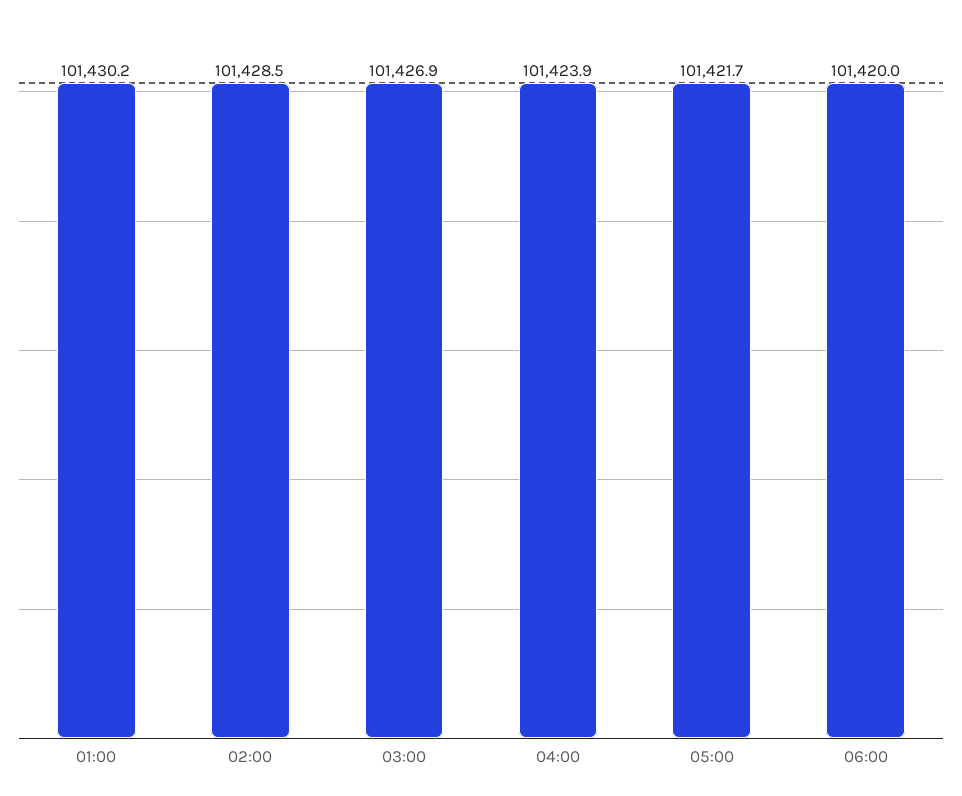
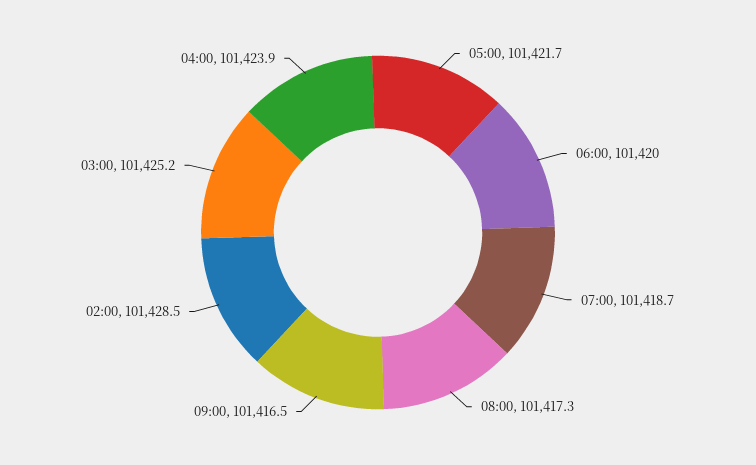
01:00: 101430.2 -> none
03:00: 101426.9 -> 101425.2
07:00: none -> 101418.7
08:00: none -> 101417.3
09:00: none -> 101416.5

